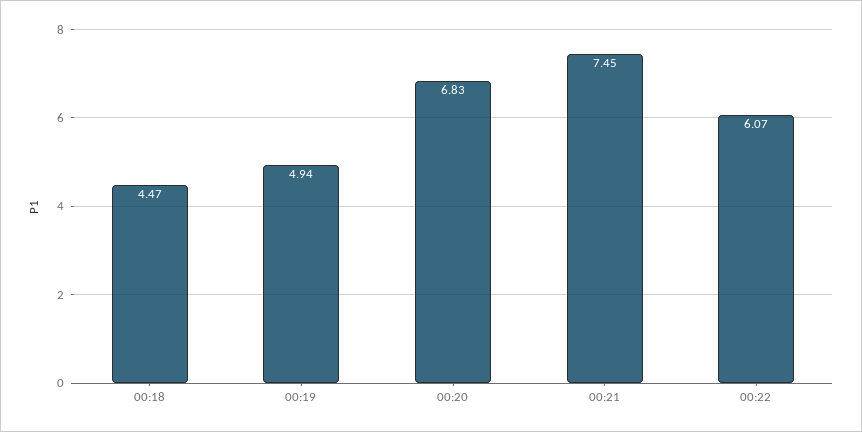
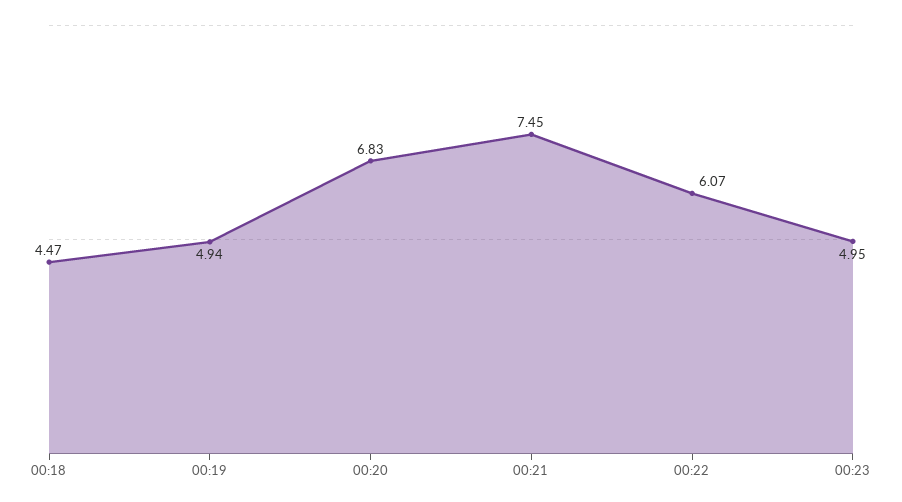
00:23: none -> 4.95

